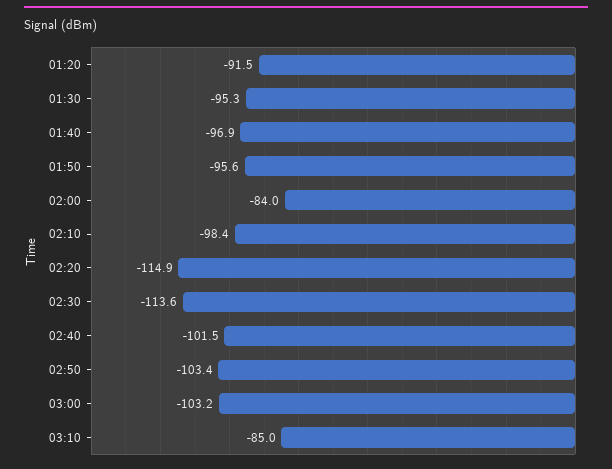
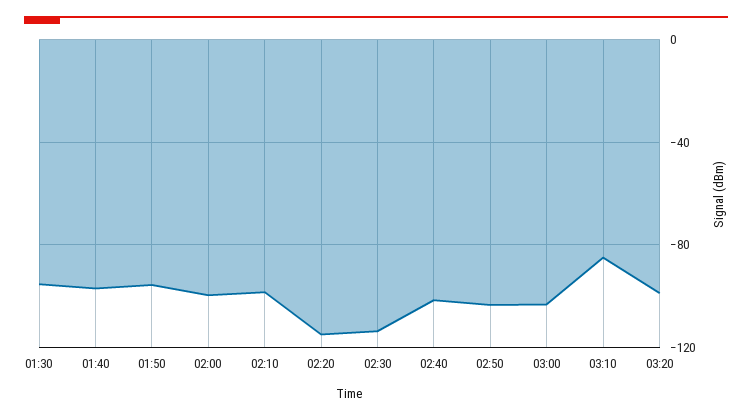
01:20: -91.5 -> none
02:00: -84 -> -100
03:20: none -> -100

